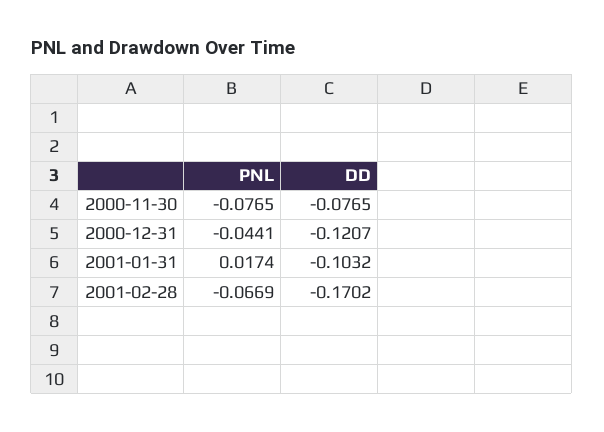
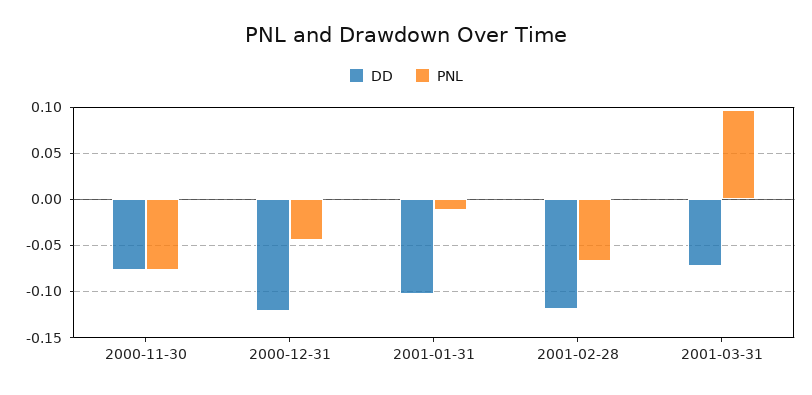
PNL, 2001-01-31: 0.0174 -> -0.01
DD, 2001-02-28: -0.1702 -> -0.12
DD, 2001-03-31: none -> -0.07
PNL, 2001-03-31: none -> 0.1

